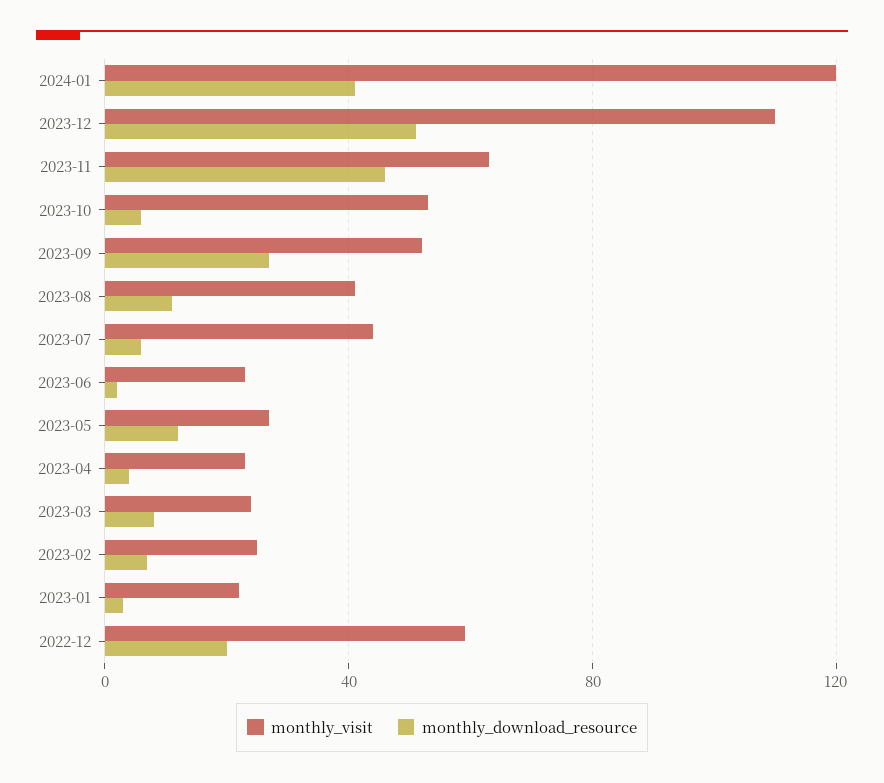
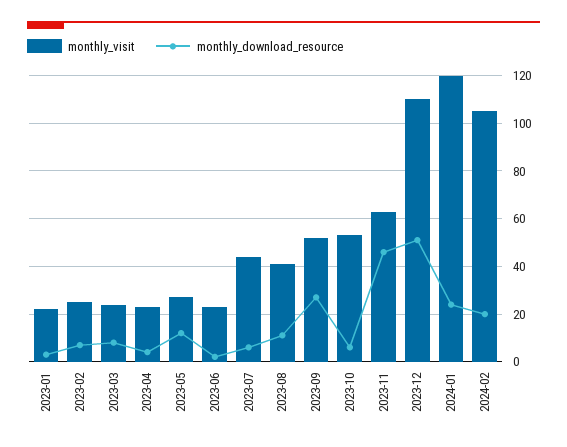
monthly_download_resource, 2024-01: 40 -> 25
monthly_visit, 2022-12: 60 -> none
monthly_download_resource, 2022-12: 20 -> none
monthly_visit, 2024-02: none -> 105
monthly_download_resource, 2024-02: none -> 20

